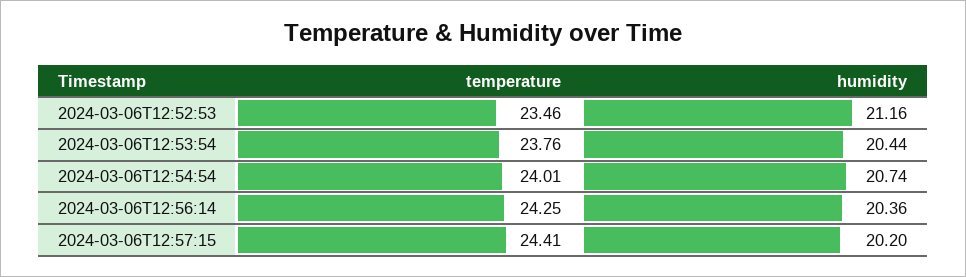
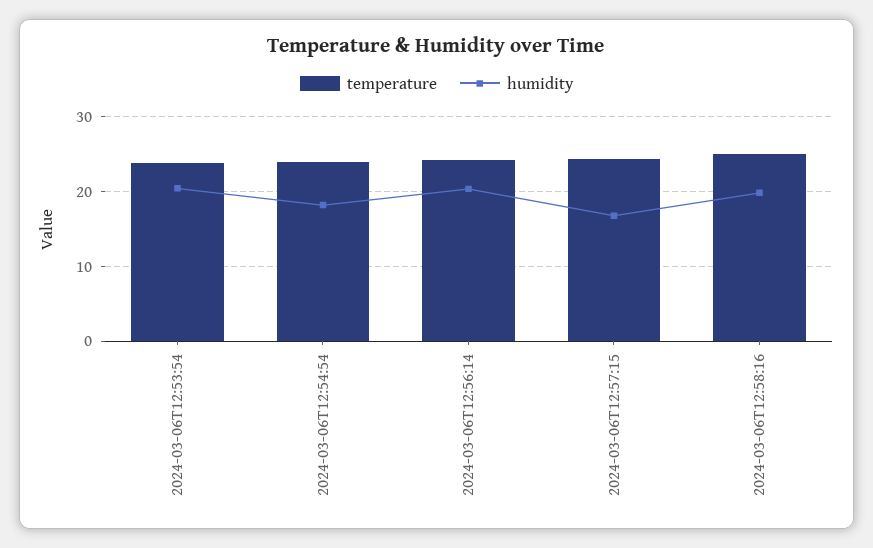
temperature, 2024-03-06T12:52:53: 23.46 -> none
humidity, 2024-03-06T12:52:53: 21.16 -> none
humidity, 2024-03-06T12:54:54: 20.74 -> 18
humidity, 2024-03-06T12:57:15: 20.2 -> 17
temperature, 2024-03-06T12:58:16: none -> 25
humidity, 2024-03-06T12:58:16: none -> 20

